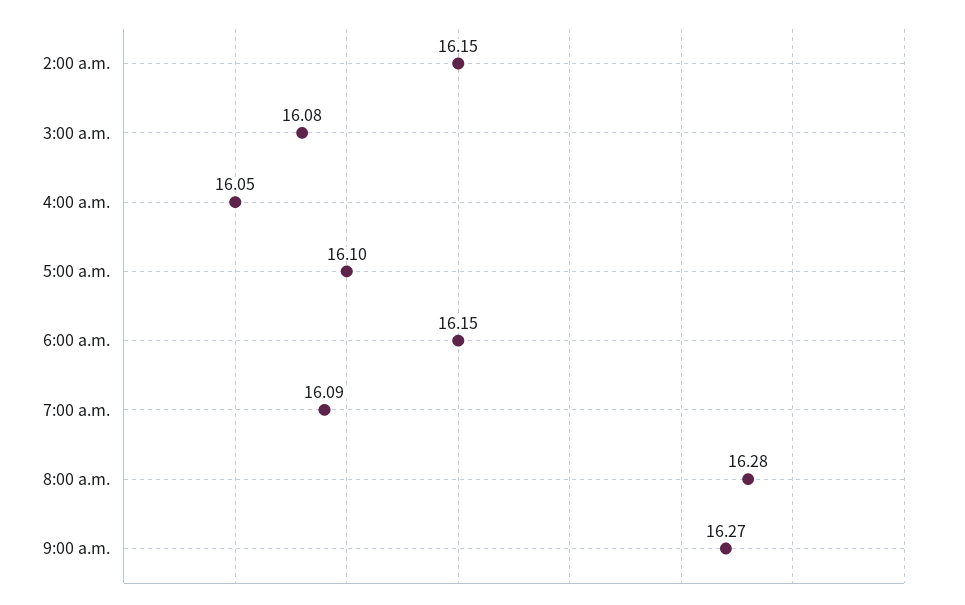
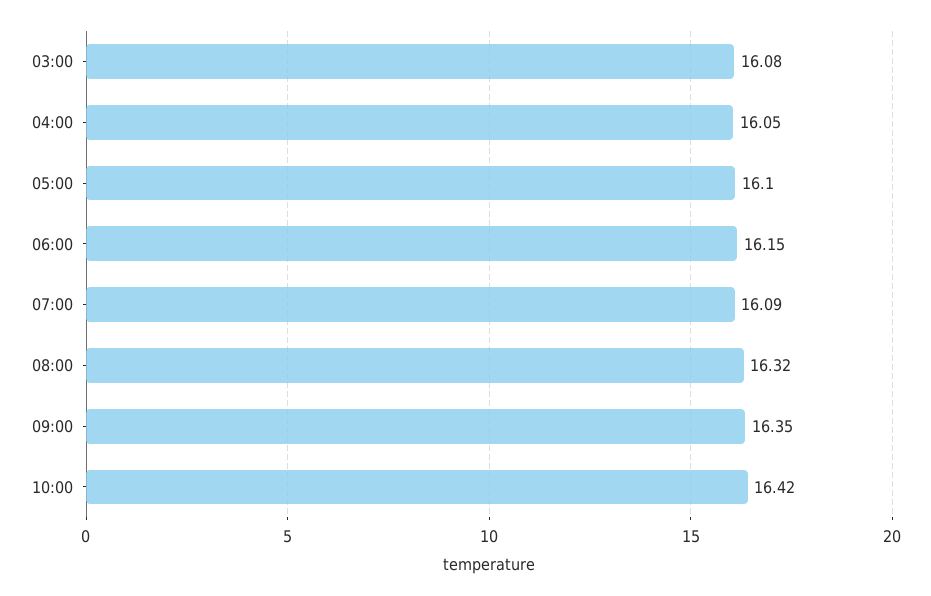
2:00 a.m.: 16.15 -> none
8:00 a.m.: 16.28 -> 16.32
9:00 a.m.: 16.27 -> 16.35
10:00: none -> 16.42

